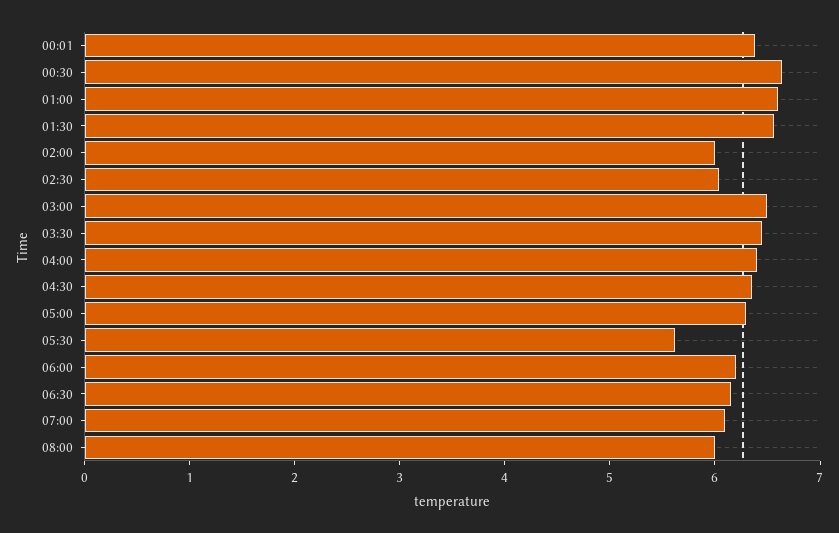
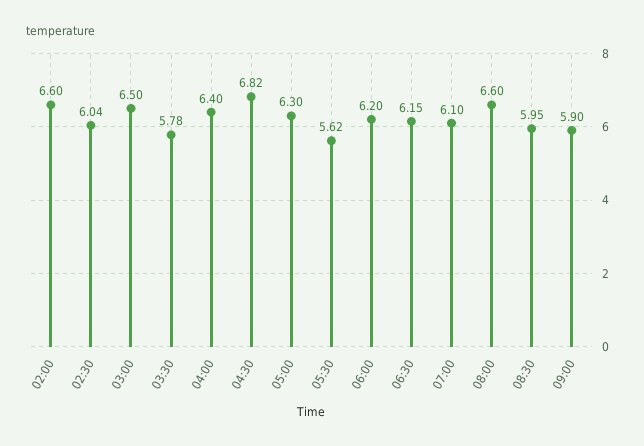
00:01: 6.4 -> none
00:30: 6.6 -> none
01:00: 6.6 -> none
01:30: 6.6 -> none
02:00: 6 -> 6.6
03:30: 6.4 -> 5.78
04:30: 6.4 -> 6.82
08:00: 6 -> 6.6
08:30: none -> 5.95
09:00: none -> 5.9

